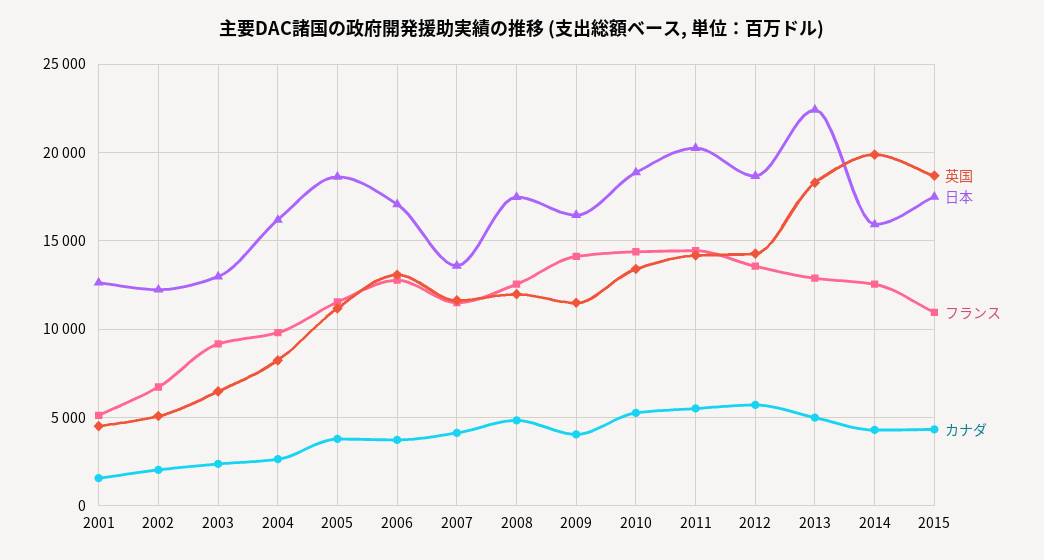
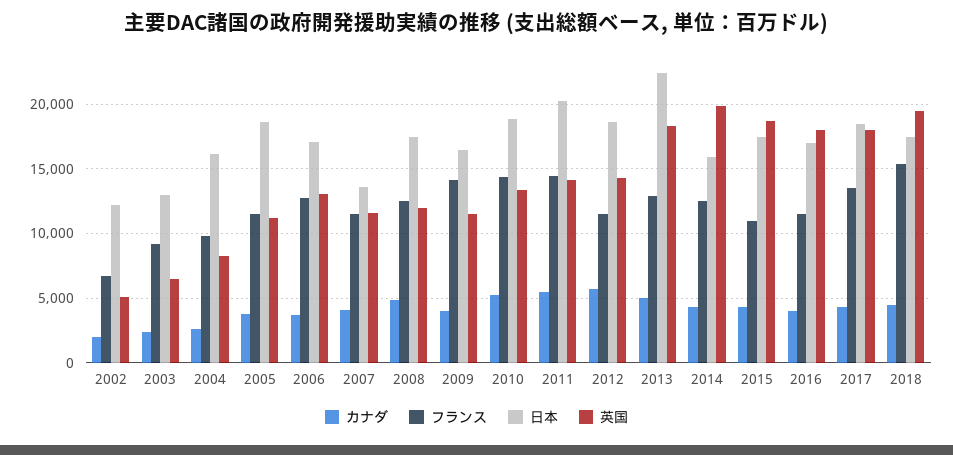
英国, 2001: 4500 -> none
日本, 2001: 12500 -> none
フランス, 2001: 5000 -> none
カナダ, 2001: 1500 -> none
フランス, 2012: 13500 -> 11500
カナダ, 2016: none -> 4000
フランス, 2016: none -> 11500
日本, 2016: none -> 17000
英国, 2016: none -> 18000
カナダ, 2017: none -> 4500
フランス, 2017: none -> 13500
日本, 2017: none -> 18500
英国, 2017: none -> 18000
カナダ, 2018: none -> 4500
フランス, 2018: none -> 15500
日本, 2018: none -> 17500
英国, 2018: none -> 19500

